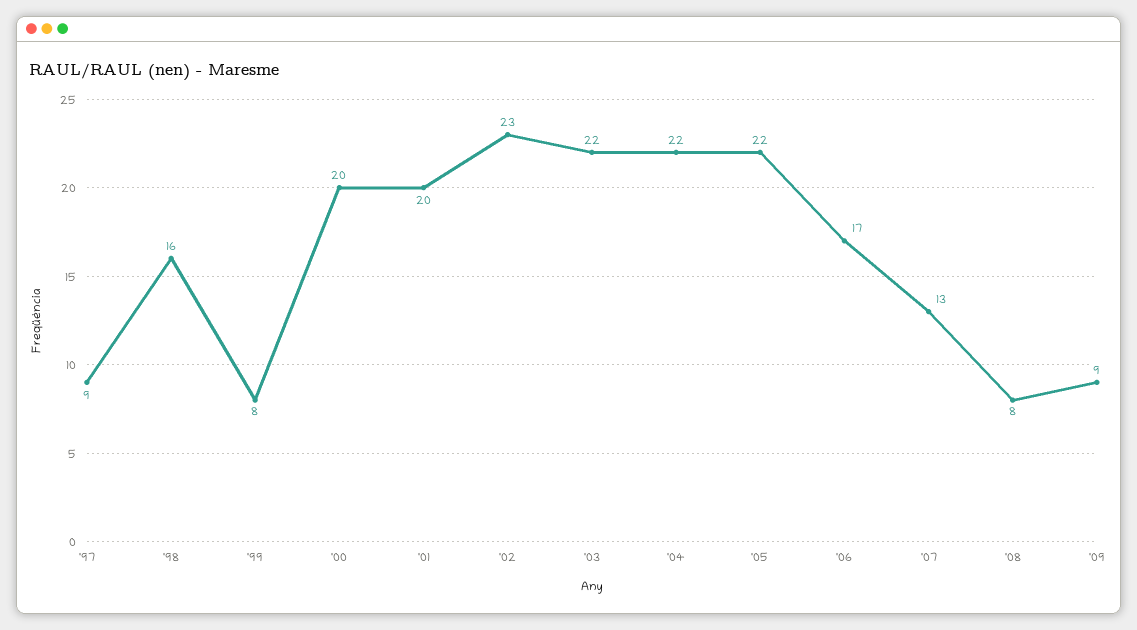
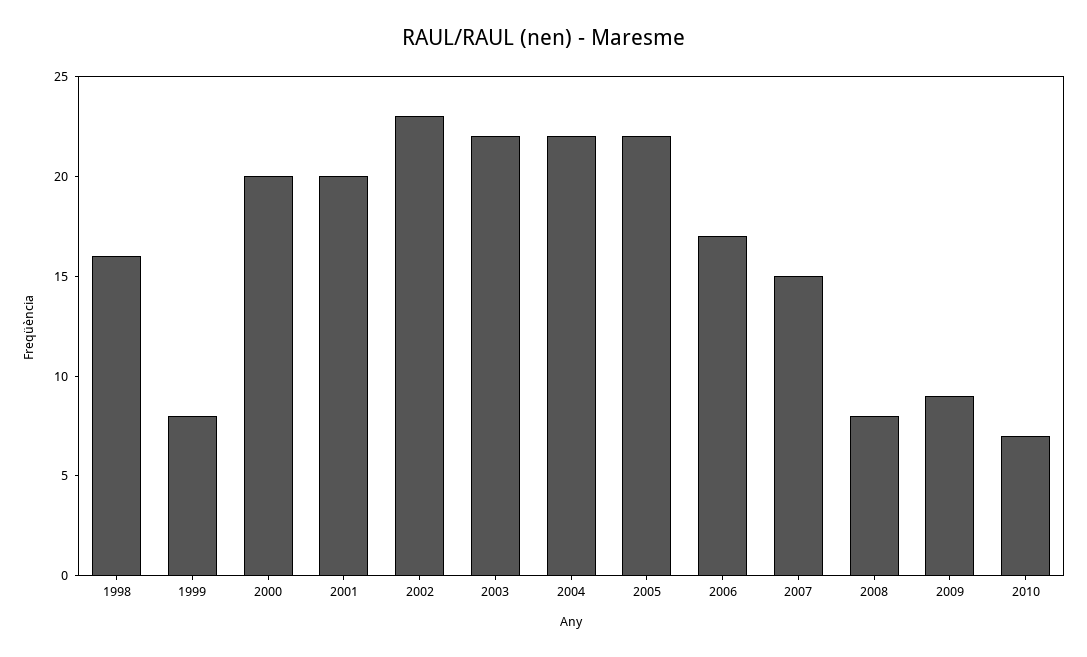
'97: 9 -> none
'07: 13 -> 15
2010: none -> 7

